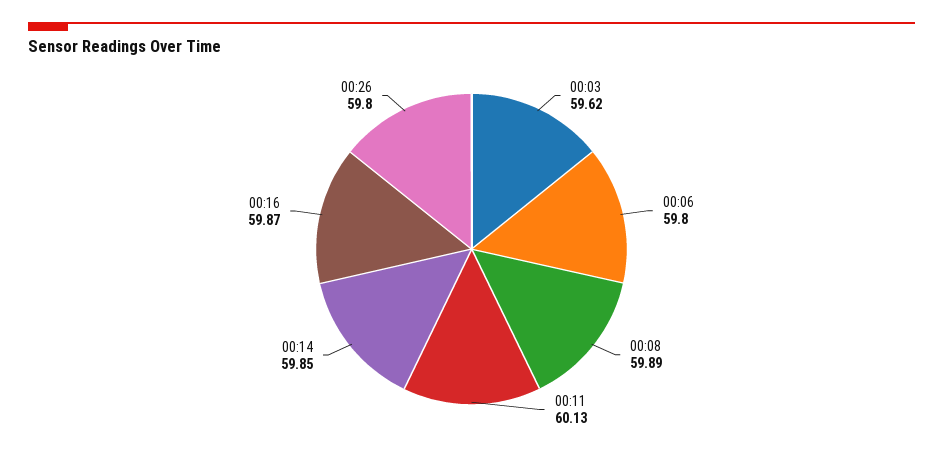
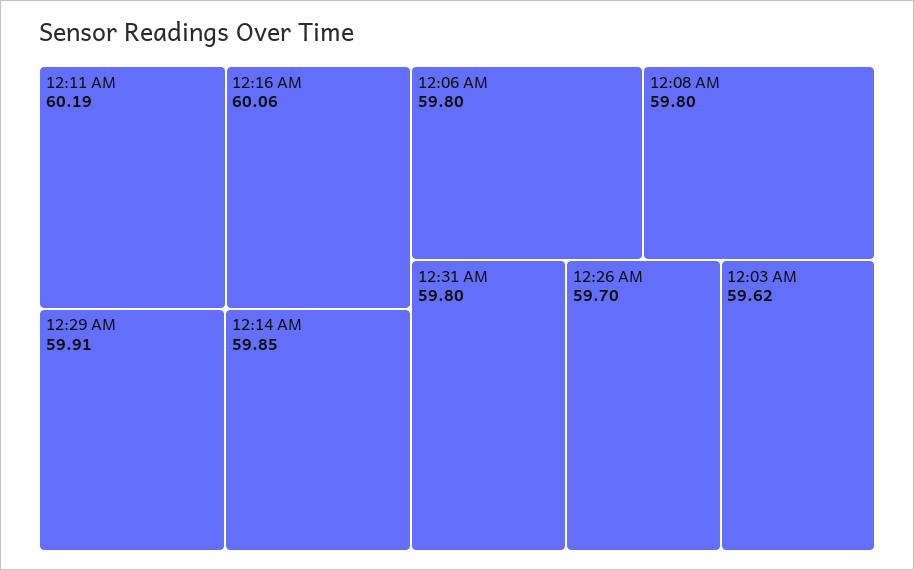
00:08: 59.89 -> 59.8
00:11: 60.13 -> 60.19
00:16: 59.87 -> 60.06
00:26: 59.8 -> 59.7
12:29 AM: none -> 59.91
12:31 AM: none -> 59.8

